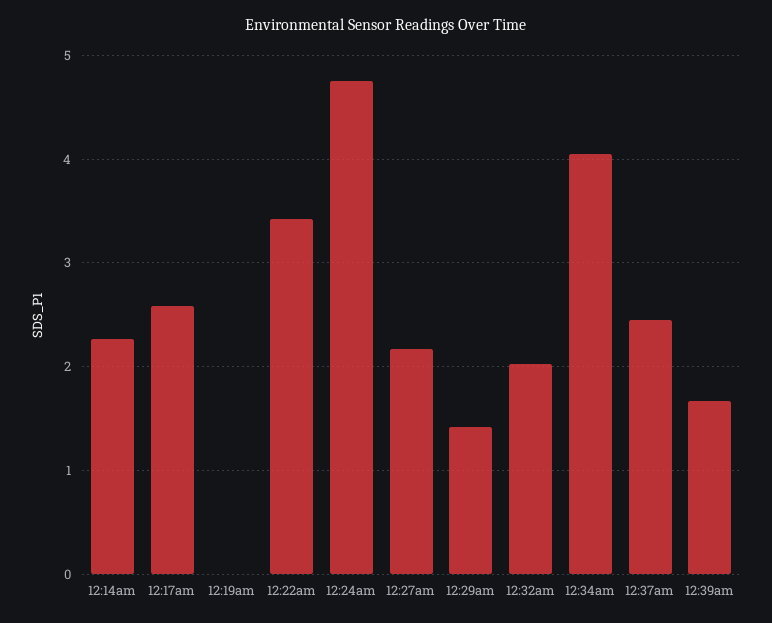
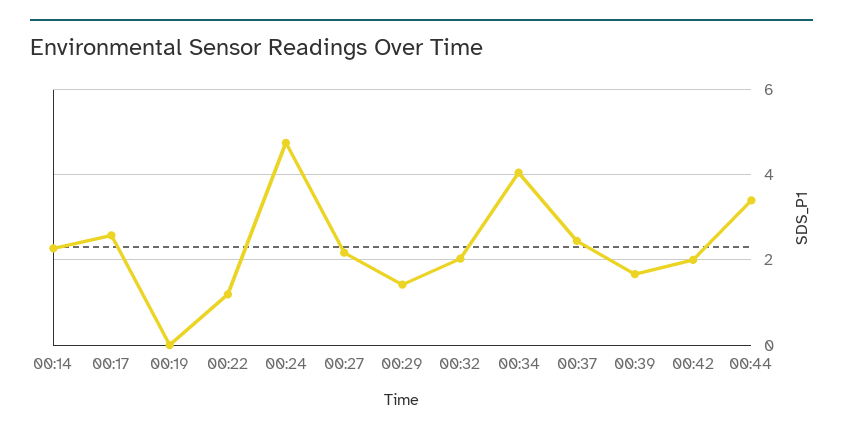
12:22am: 3.4 -> 1.2
00:42: none -> 2
00:44: none -> 3.4

